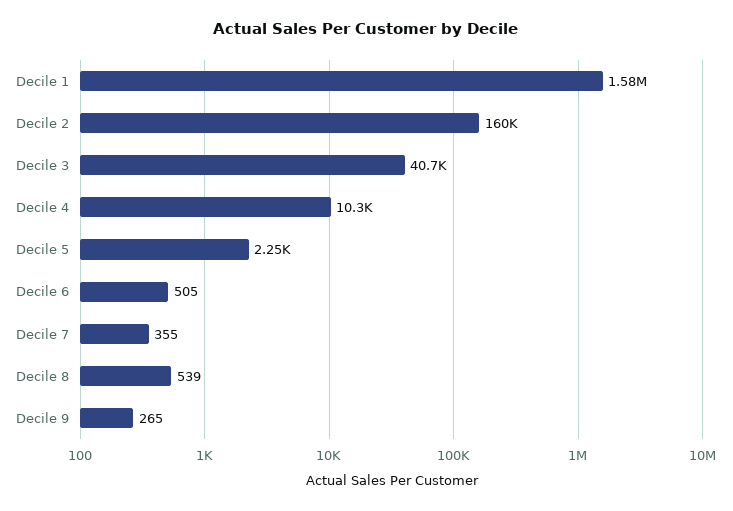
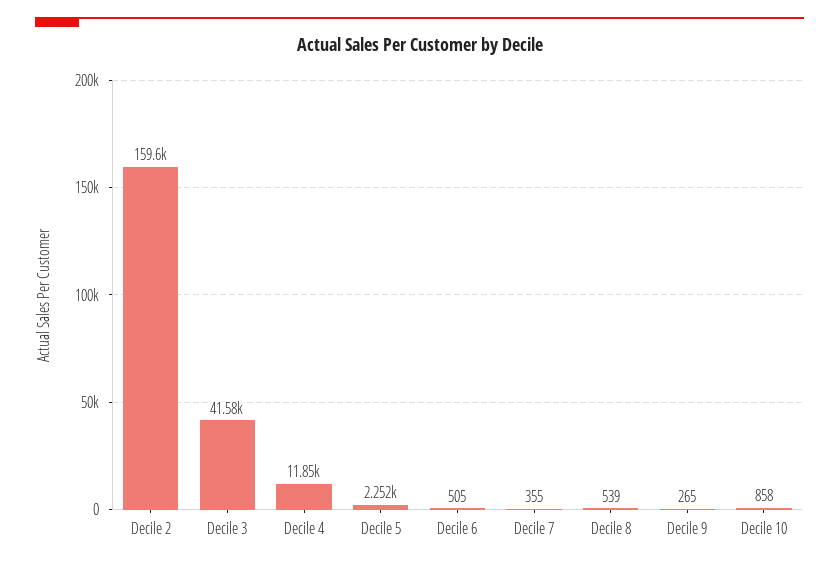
Decile 1: 1580000 -> none
Decile 3: 40700 -> 41580
Decile 4: 10300 -> 11850
Decile 10: none -> 858

